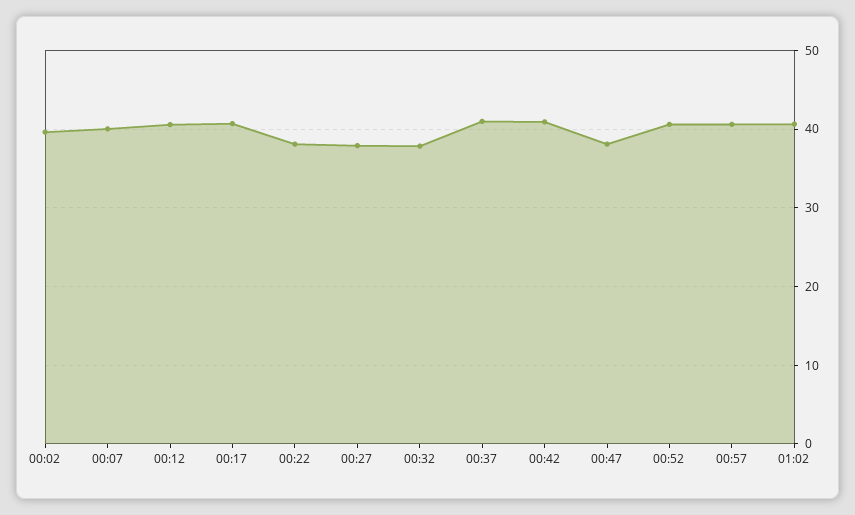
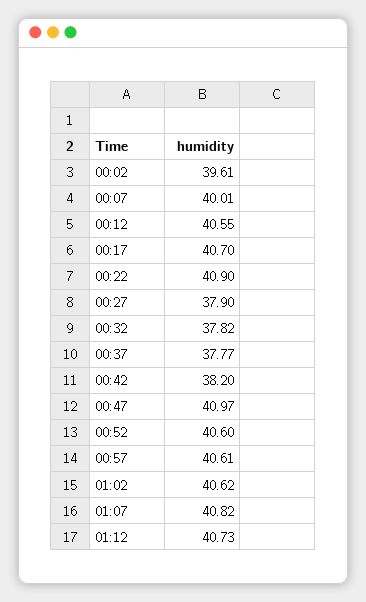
00:22: 38 -> 40.9
00:37: 41 -> 37.77
00:42: 41 -> 38.2
00:47: 38 -> 40.97
01:07: none -> 40.82
01:12: none -> 40.73

